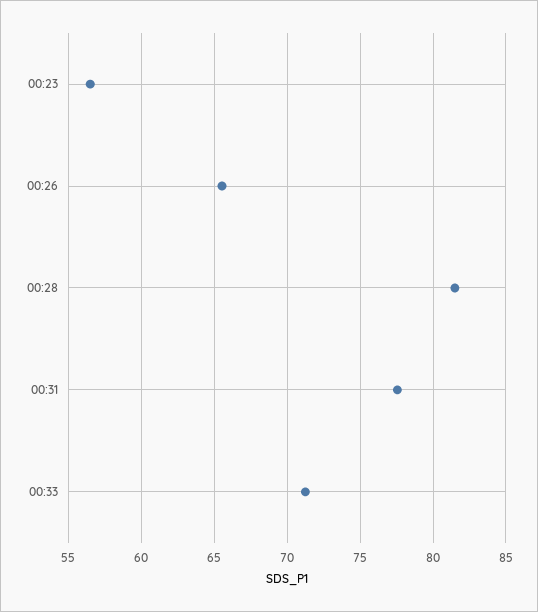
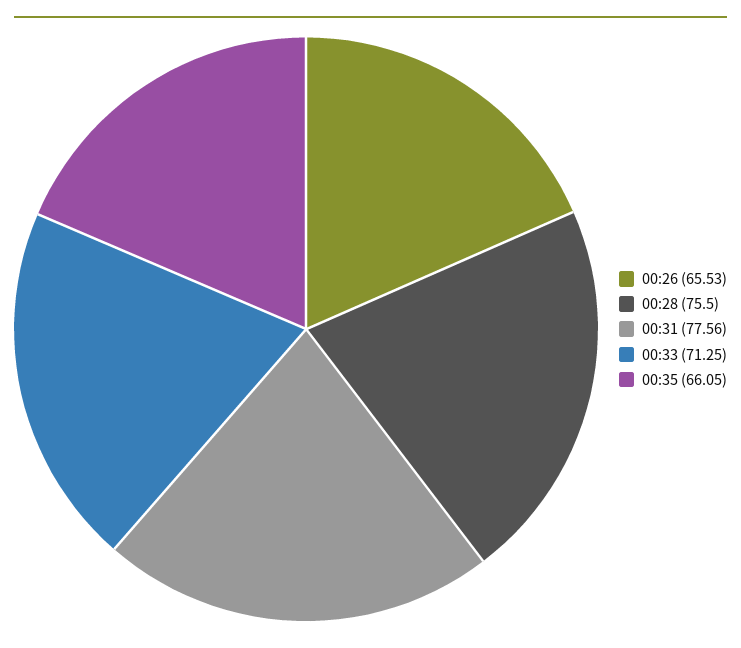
00:23: 56.5 -> none
00:28: 81.5 -> 75.5
00:35: none -> 66.05

